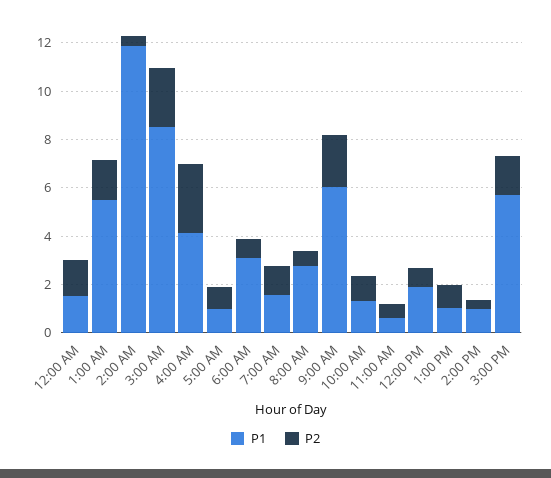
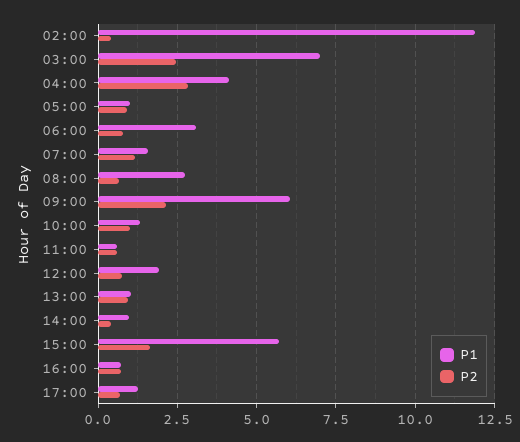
P1, 12:00 AM: 1.5 -> none
P2, 12:00 AM: 1.5 -> none
P1, 1:00 AM: 5.5 -> none
P2, 1:00 AM: 1.5 -> none
P1, 3:00 AM: 8.5 -> 7
P1, 16:00: none -> 0.75
P2, 16:00: none -> 0.75
P1, 17:00: none -> 1.25
P2, 17:00: none -> 0.75

